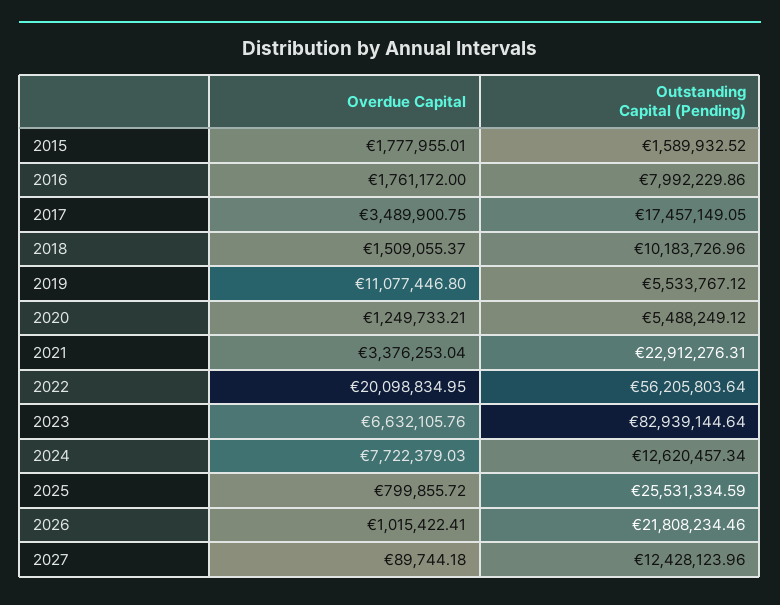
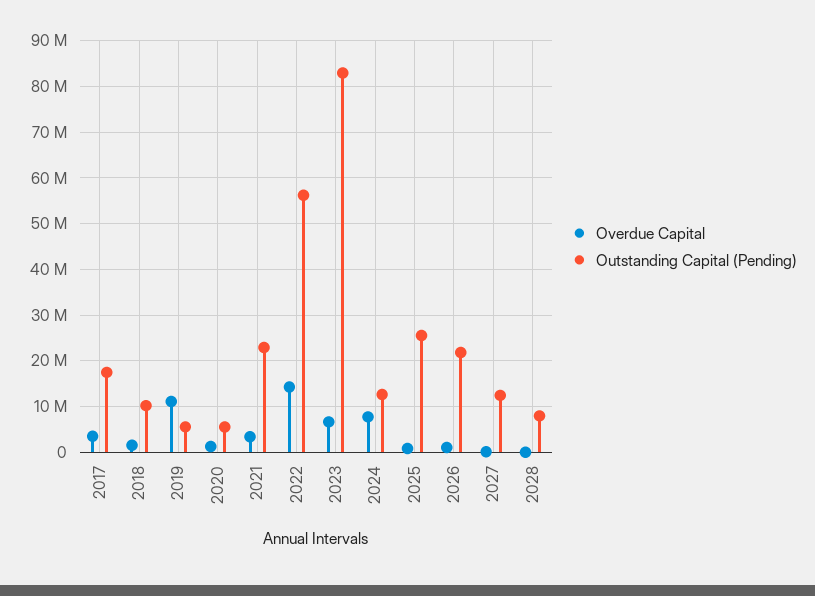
Overdue Capital, 2015: 1777955.01 -> none
Outstanding Capital (Pending), 2015: 1589932.52 -> none
Overdue Capital, 2016: 1761172 -> none
Outstanding Capital (Pending), 2016: 7992229.86 -> none
Overdue Capital, 2022: 20098834.95 -> 14000000
Overdue Capital, 2028: none -> 0
Outstanding Capital (Pending), 2028: none -> 8000000

